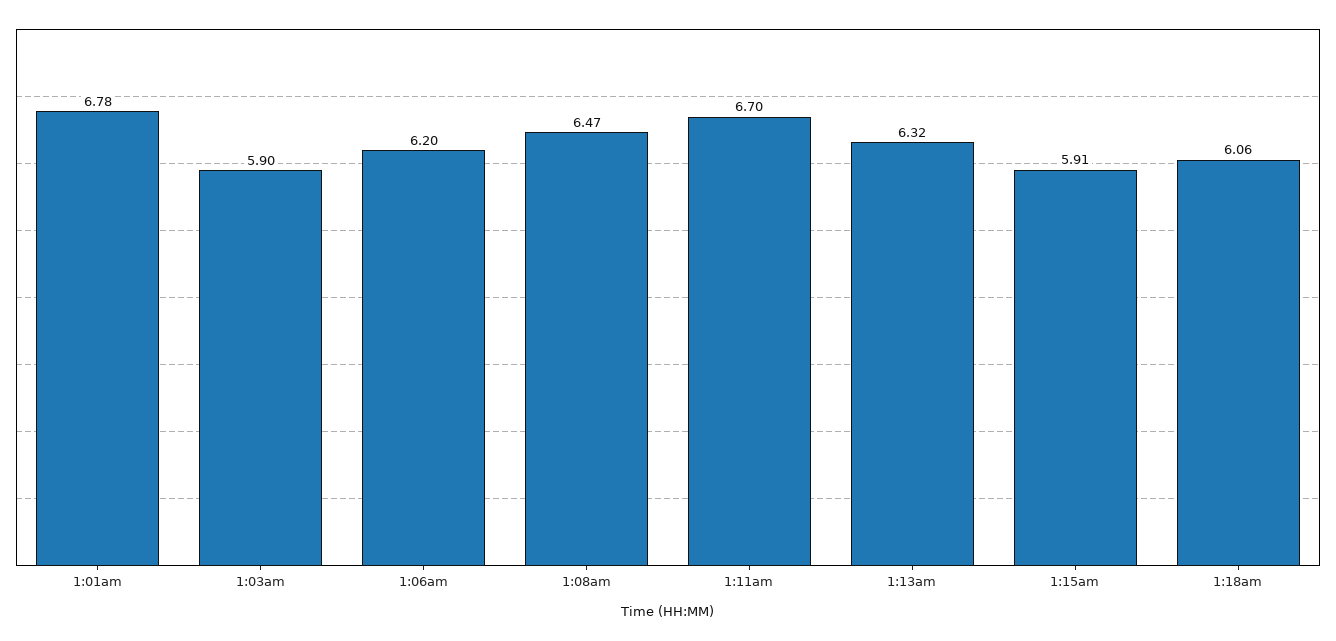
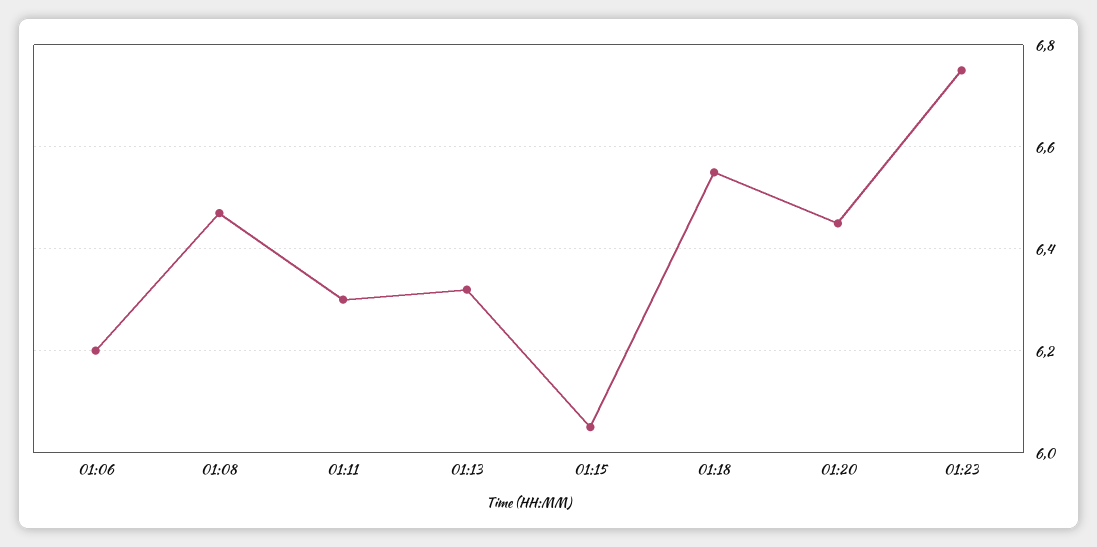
1:01am: 6.78 -> none
1:03am: 5.9 -> none
1:11am: 6.7 -> 6.3
1:15am: 5.91 -> 6.05
1:18am: 6.06 -> 6.55
01:20: none -> 6.45
01:23: none -> 6.75

